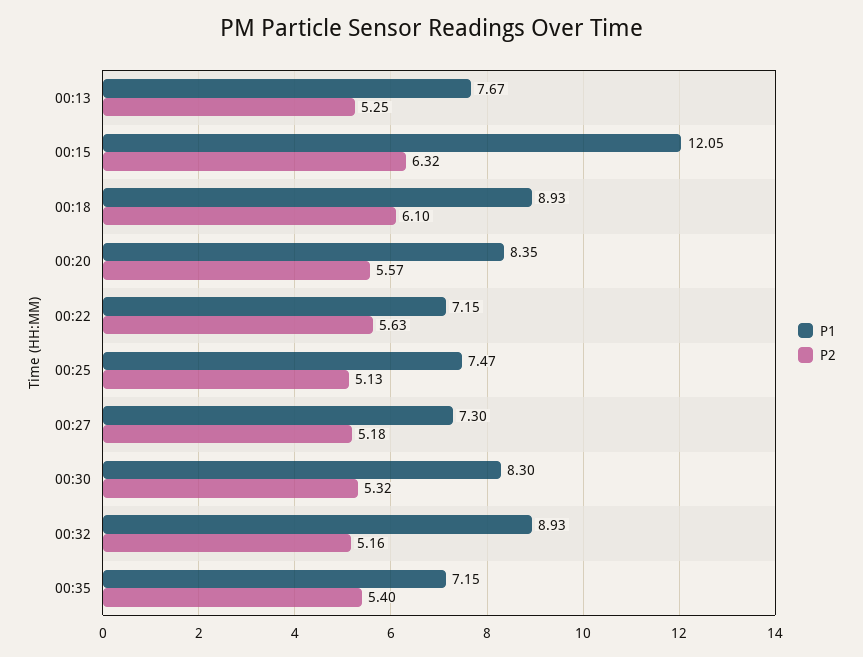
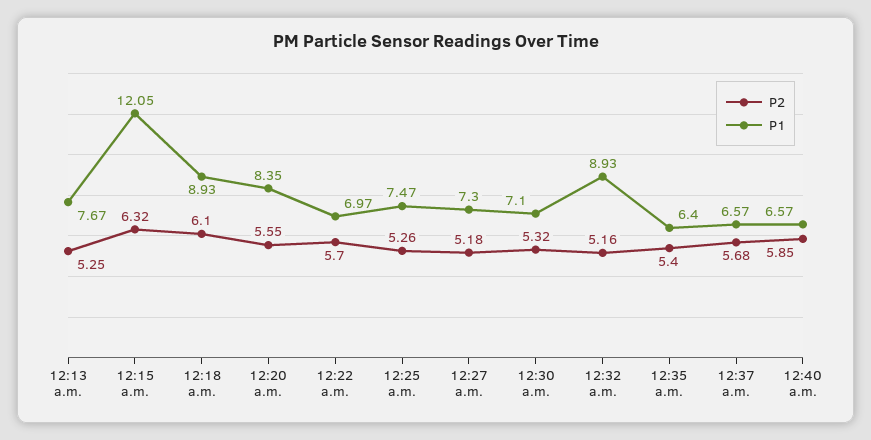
P2, 00:20: 5.57 -> 5.55
P1, 00:22: 7.15 -> 6.97
P2, 00:22: 5.63 -> 5.7
P2, 00:25: 5.13 -> 5.26
P1, 00:30: 8.3 -> 7.1
P1, 00:35: 7.15 -> 6.4
P2, 12:37 a.m.: none -> 5.68
P1, 12:37 a.m.: none -> 6.57
P2, 12:40 a.m.: none -> 5.85
P1, 12:40 a.m.: none -> 6.57

